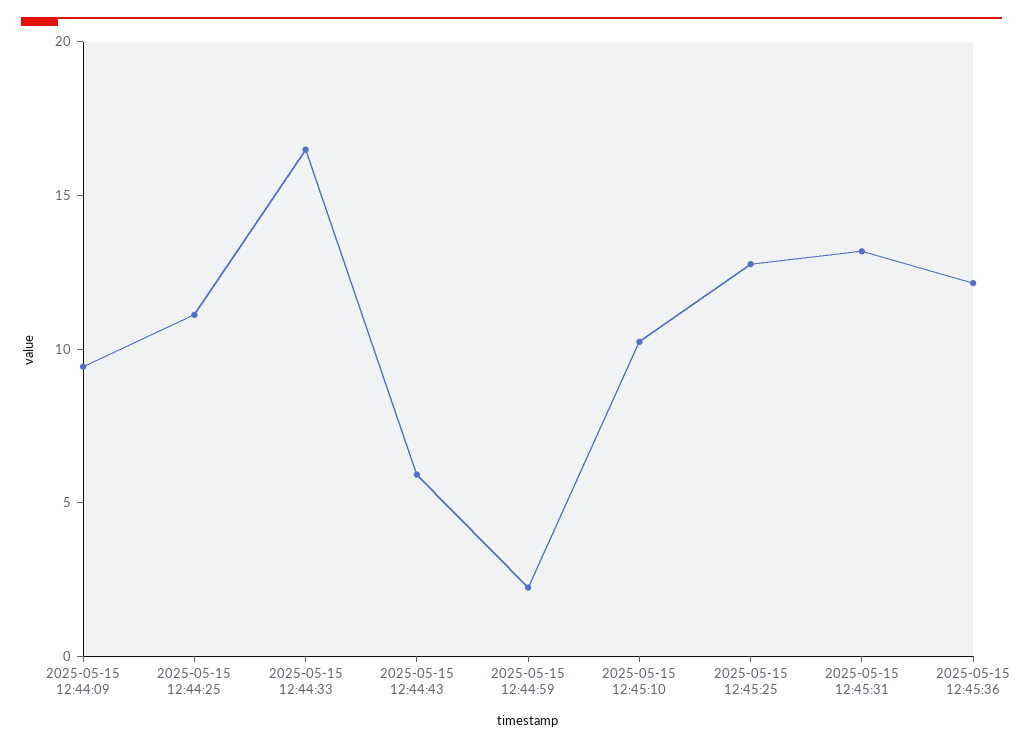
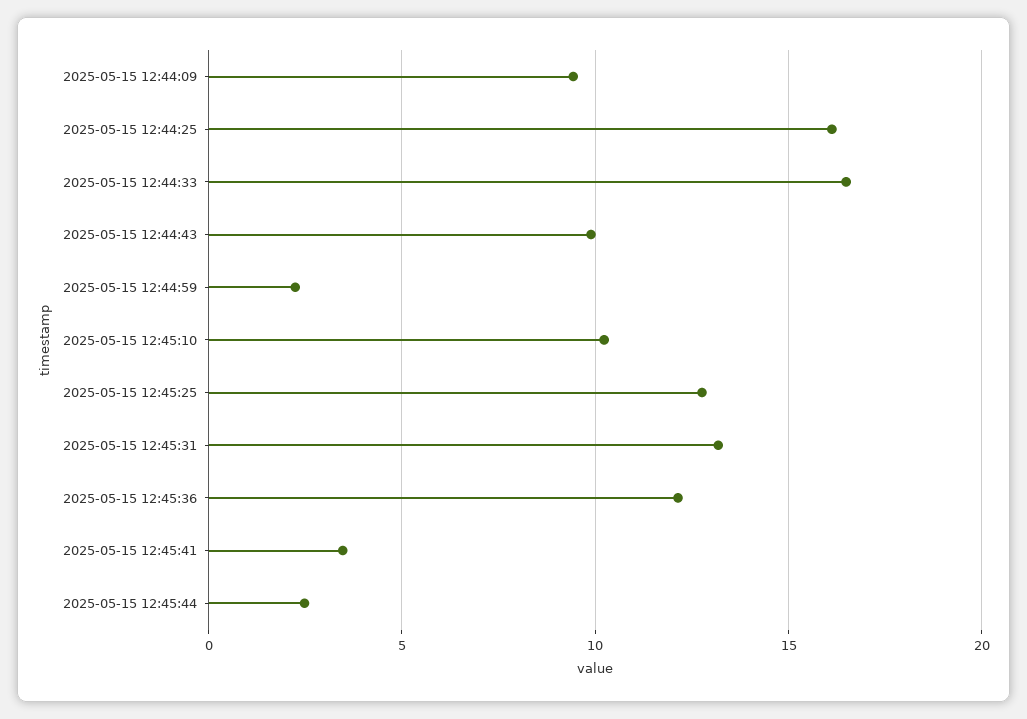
2025-05-15 12:44:25: 11 -> 16
2025-05-15 12:44:43: 6 -> 10
2025-05-15 12:45:41: none -> 3.5
2025-05-15 12:45:44: none -> 2.5

